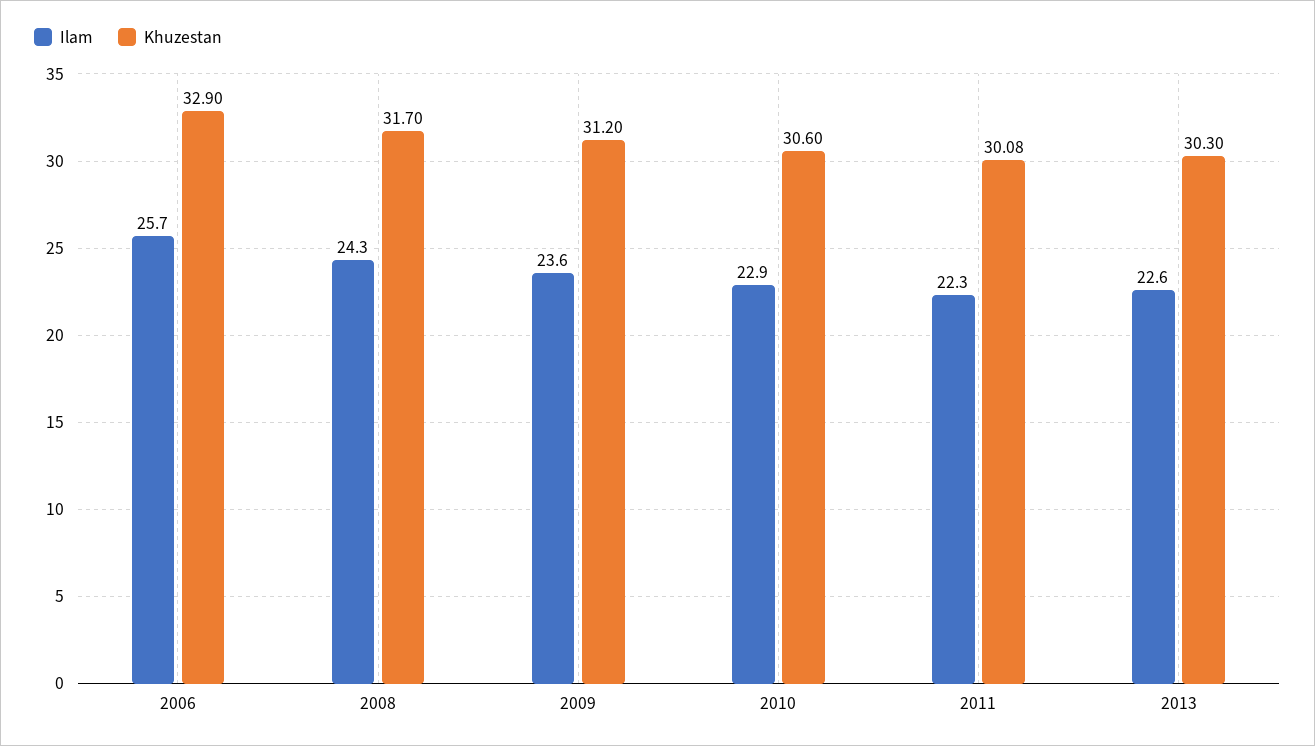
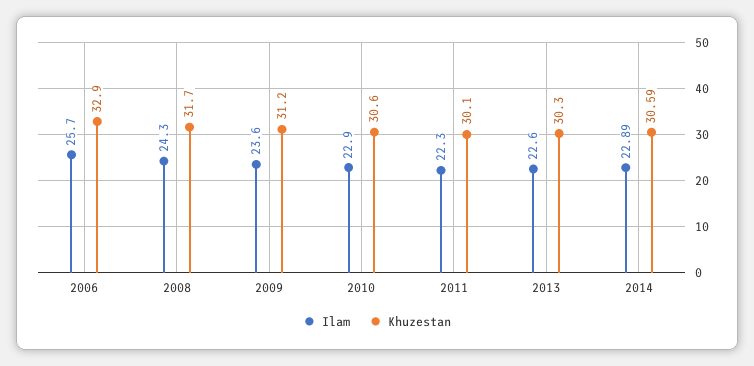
Khuzestan, 2011: 30.08 -> 30.1
Ilam, 2014: none -> 22.89
Khuzestan, 2014: none -> 30.59

